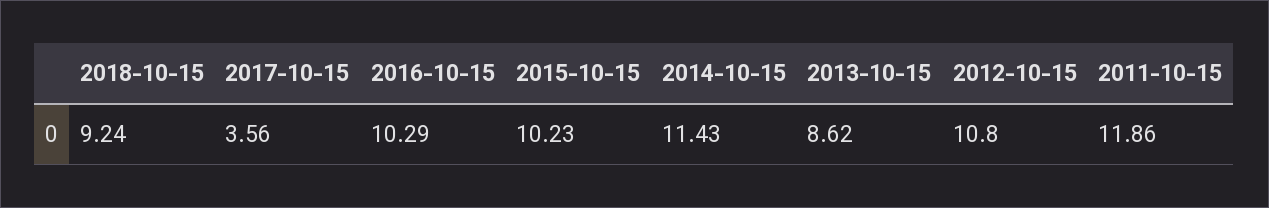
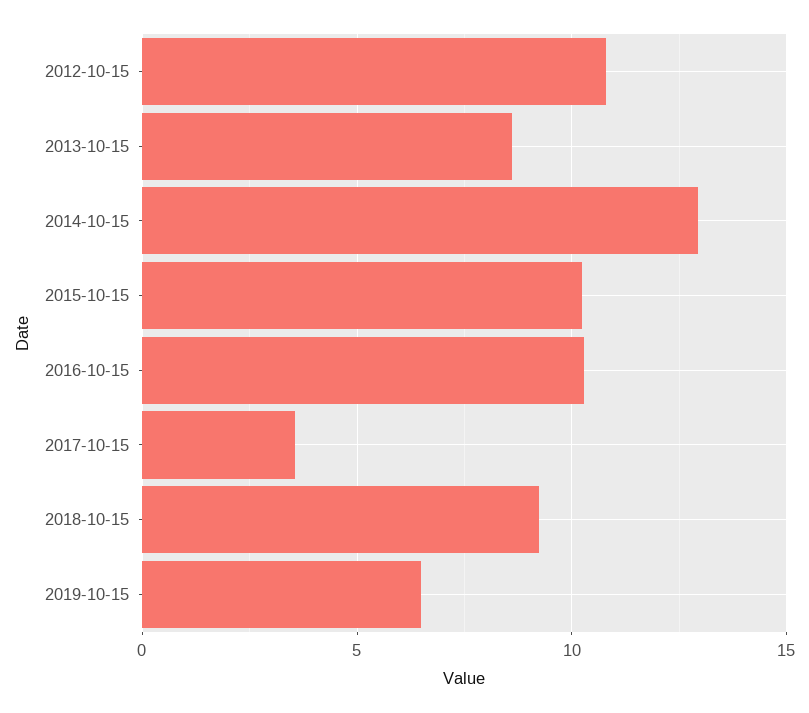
2014-10-15: 11.43 -> 13
2011-10-15: 11.86 -> none
2019-10-15: none -> 6.5

